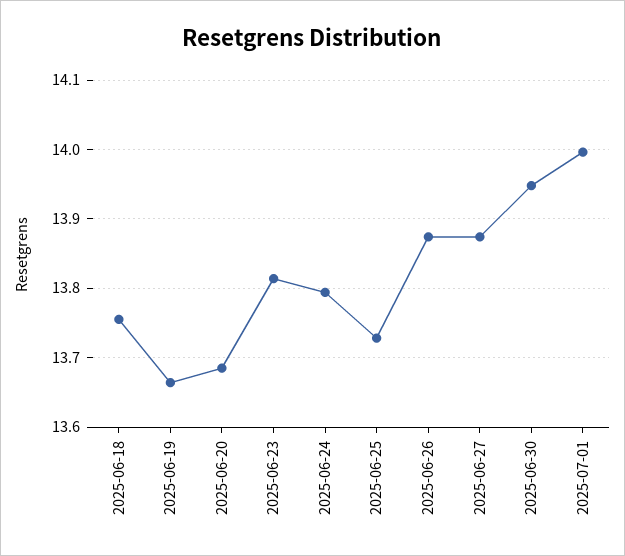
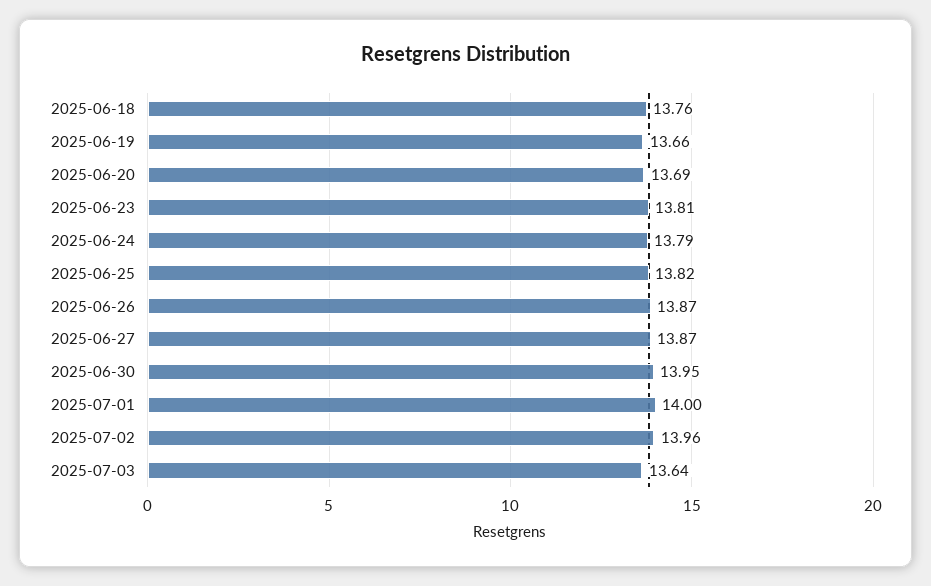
2025-06-25: 13.73 -> 13.82
2025-07-02: none -> 13.96
2025-07-03: none -> 13.64

